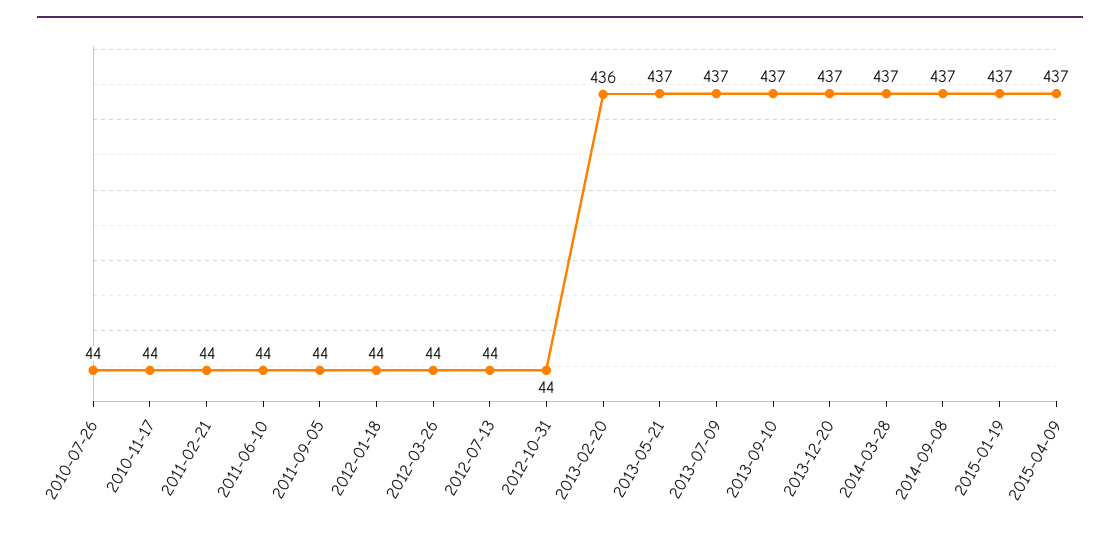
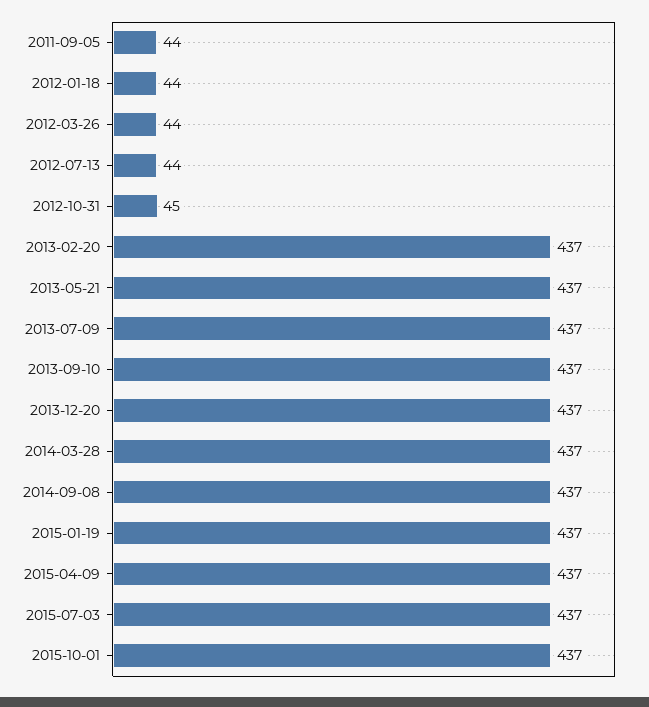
2010-07-26: 44 -> none
2010-11-17: 44 -> none
2011-02-21: 44 -> none
2011-06-10: 44 -> none
2012-10-31: 44 -> 45
2013-02-20: 436 -> 437
2015-07-03: none -> 437
2015-10-01: none -> 437

